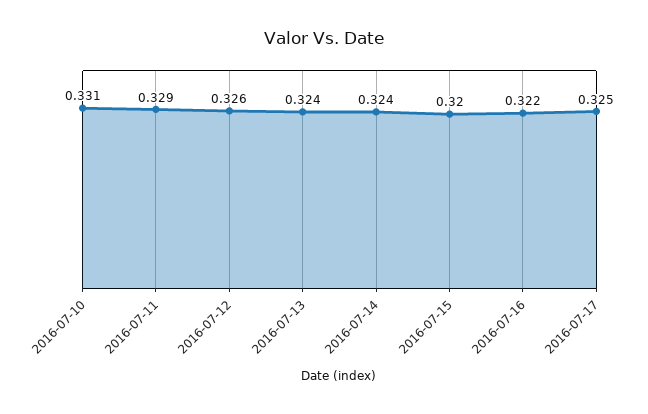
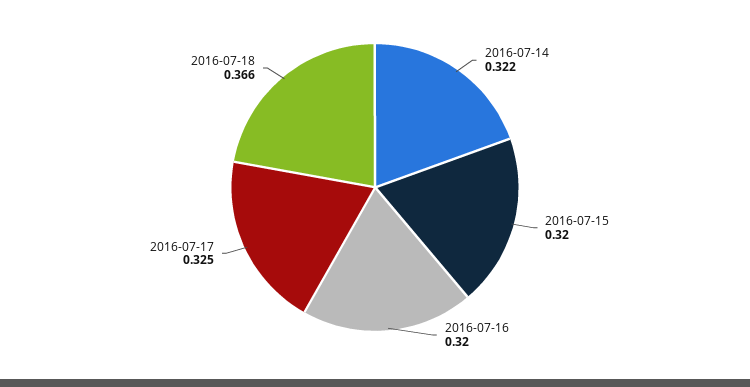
2016-07-10: 0.331 -> none
2016-07-11: 0.329 -> none
2016-07-12: 0.326 -> none
2016-07-13: 0.324 -> none
2016-07-14: 0.324 -> 0.322
2016-07-16: 0.322 -> 0.32
2016-07-18: none -> 0.366

